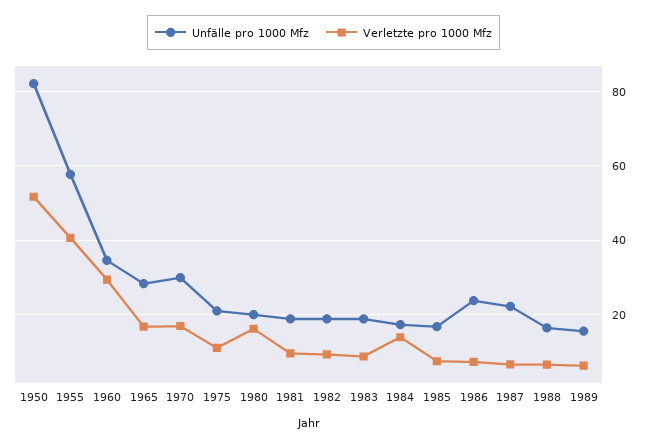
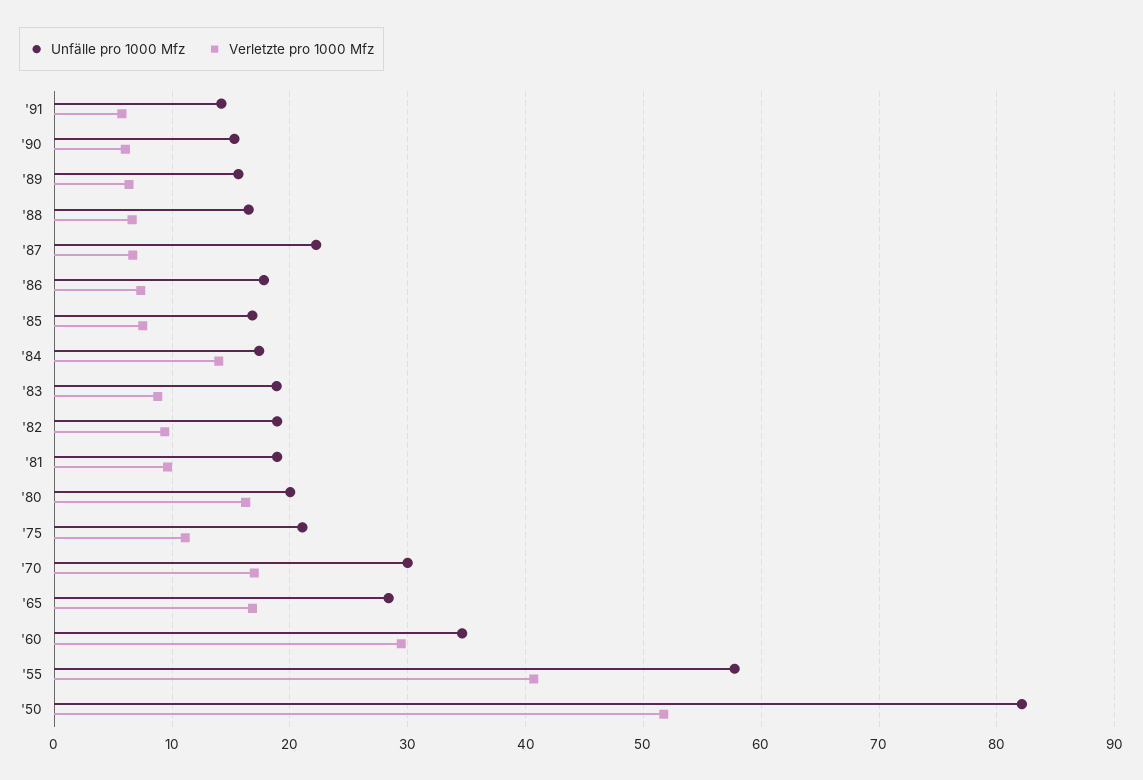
Unfälle pro 1000 Mfz, 1986: 24 -> 18
Unfälle pro 1000 Mfz, '91: none -> 14
Verletzte pro 1000 Mfz, '91: none -> 6
Unfälle pro 1000 Mfz, '90: none -> 15
Verletzte pro 1000 Mfz, '90: none -> 6

